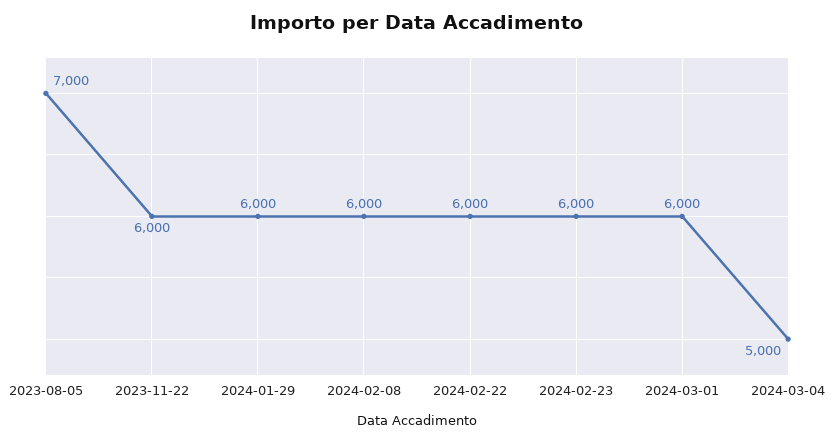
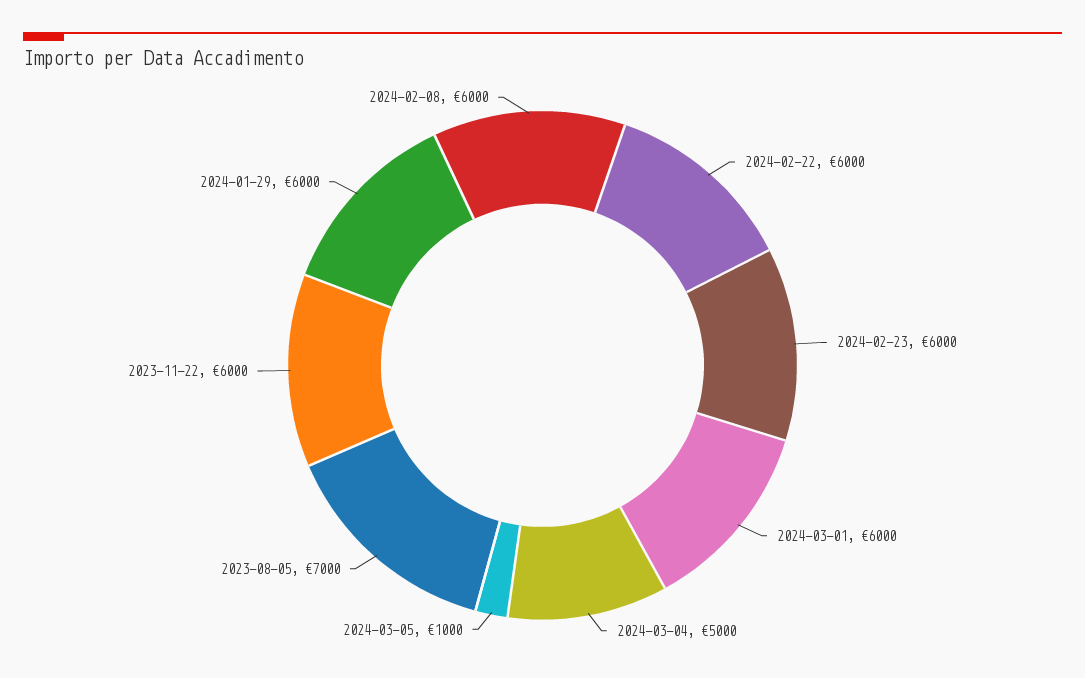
2024-03-05: none -> 1000

